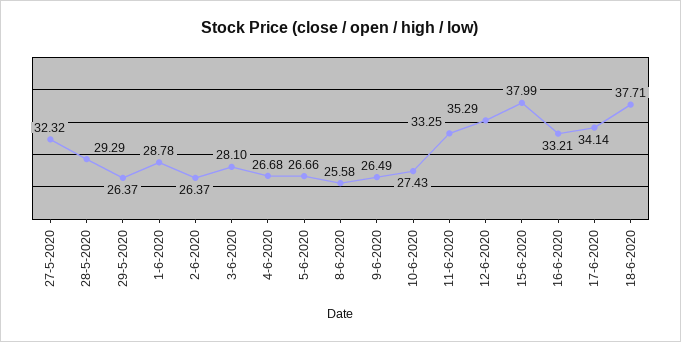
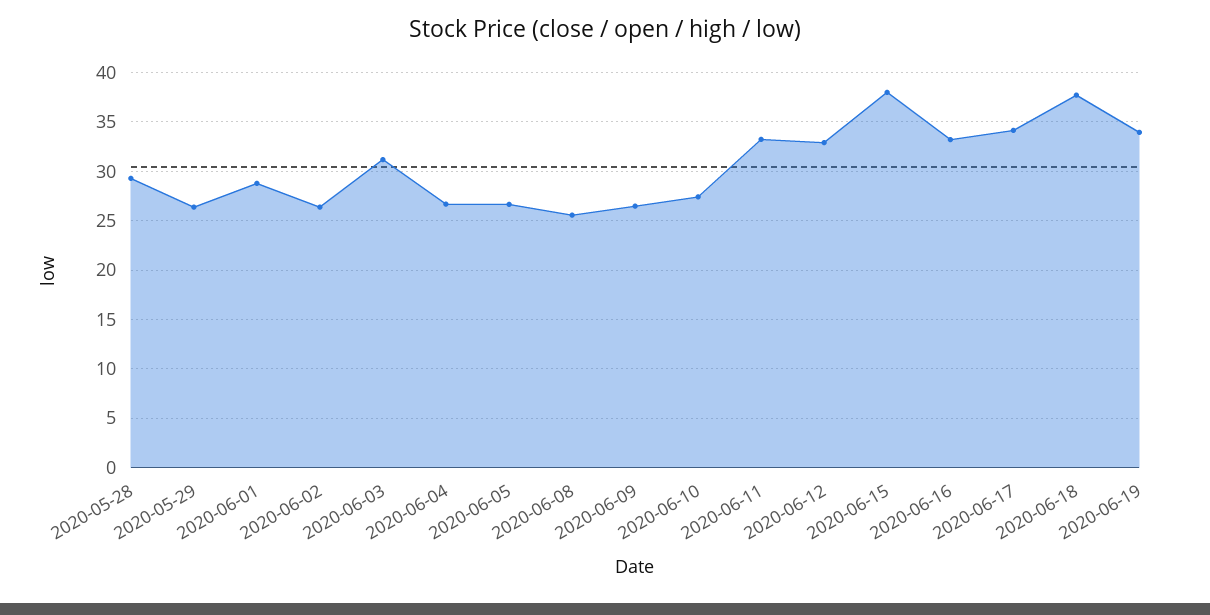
27-5-2020: 32.32 -> none
3-6-2020: 28.1 -> 31
12-6-2020: 35.29 -> 33
2020-06-19: none -> 34

